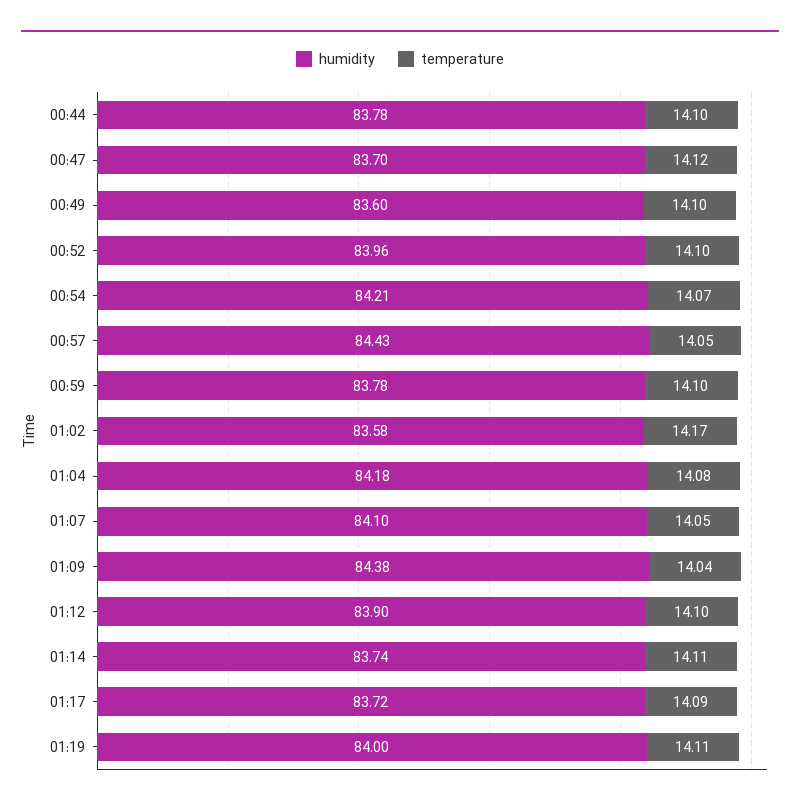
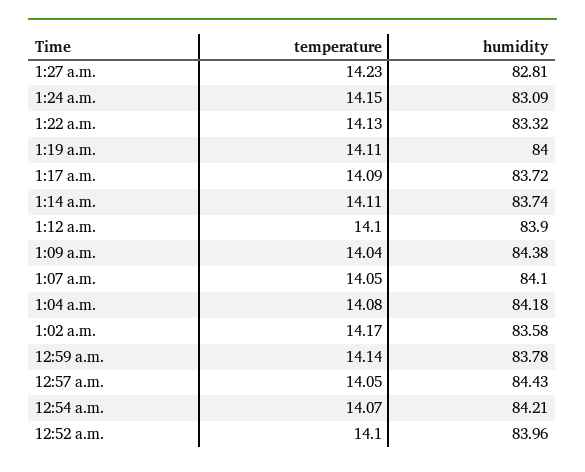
humidity, 00:44: 83.78 -> none
temperature, 00:44: 14.1 -> none
humidity, 00:47: 83.7 -> none
temperature, 00:47: 14.12 -> none
humidity, 00:49: 83.6 -> none
temperature, 00:49: 14.1 -> none
temperature, 00:59: 14.1 -> 14.14
temperature, 1:27 a.m.: none -> 14.23
humidity, 1:27 a.m.: none -> 82.81
temperature, 1:24 a.m.: none -> 14.15
humidity, 1:24 a.m.: none -> 83.09
temperature, 1:22 a.m.: none -> 14.13
humidity, 1:22 a.m.: none -> 83.32

